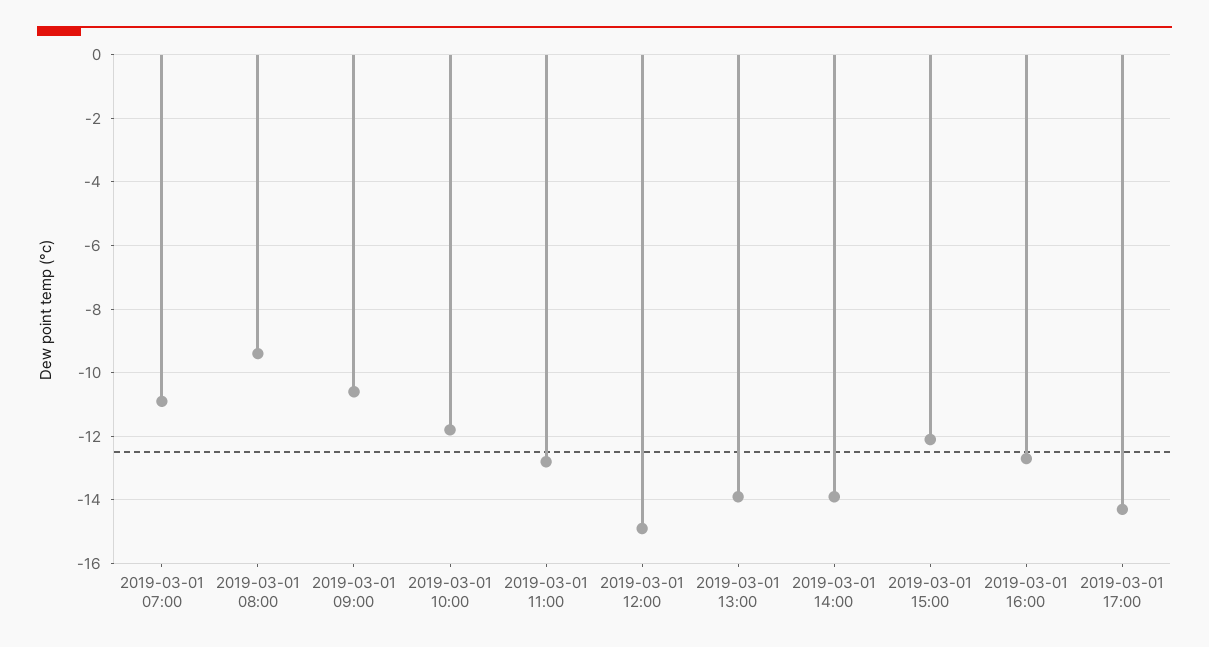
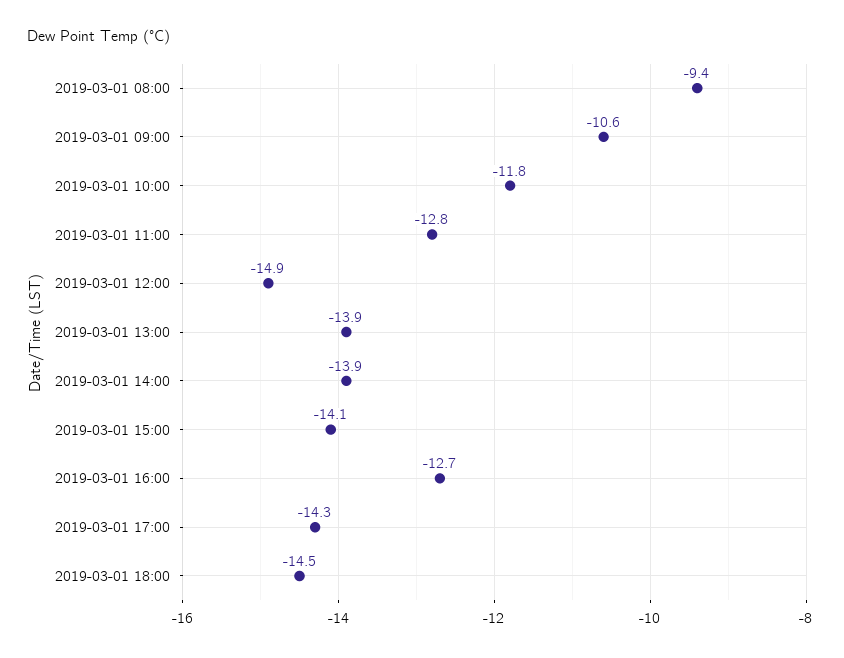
2019-03-01 07:00: -11 -> none
2019-03-01 15:00: -12 -> -14.1
2019-03-01 18:00: none -> -14.5

